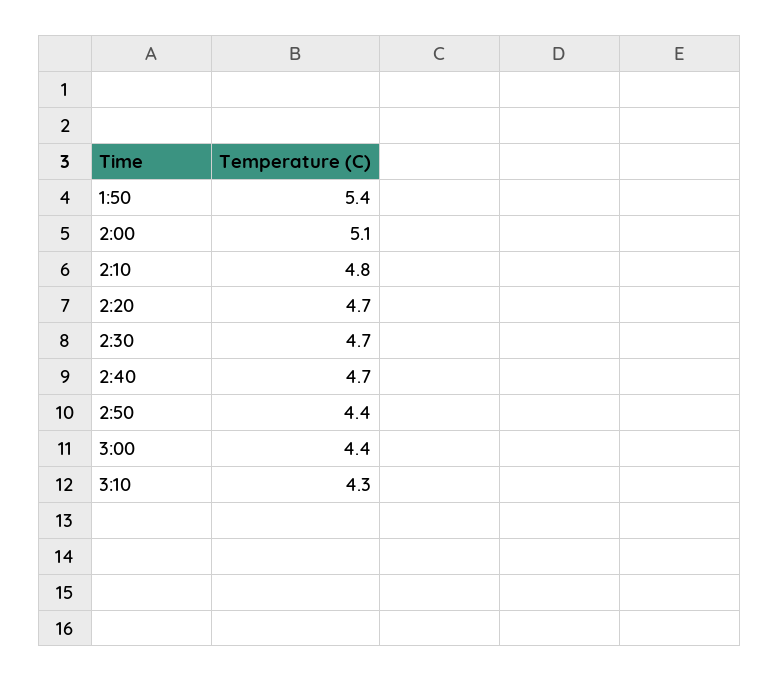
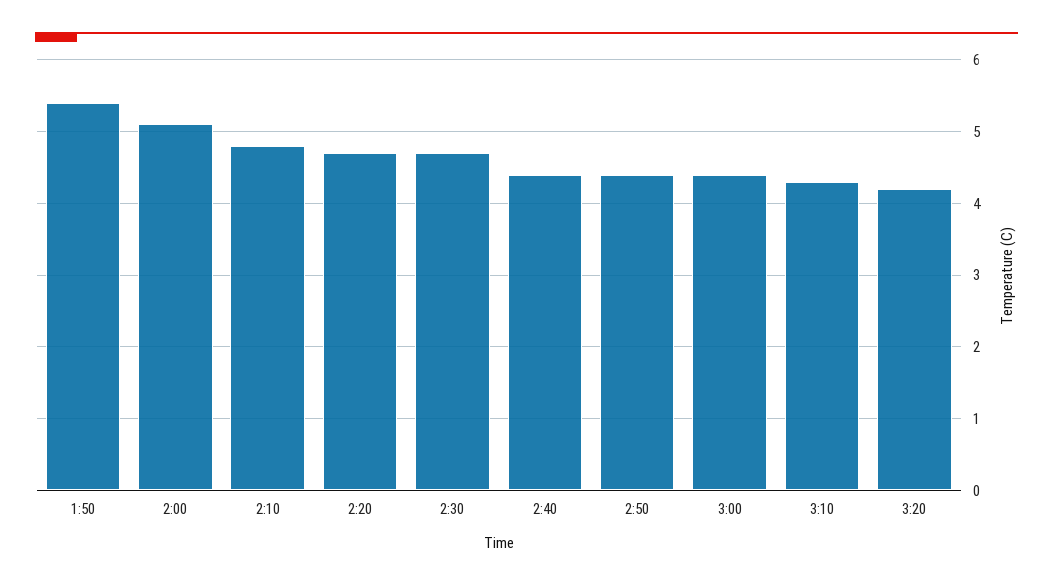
2:40: 4.7 -> 4.4
3:20: none -> 4.2

